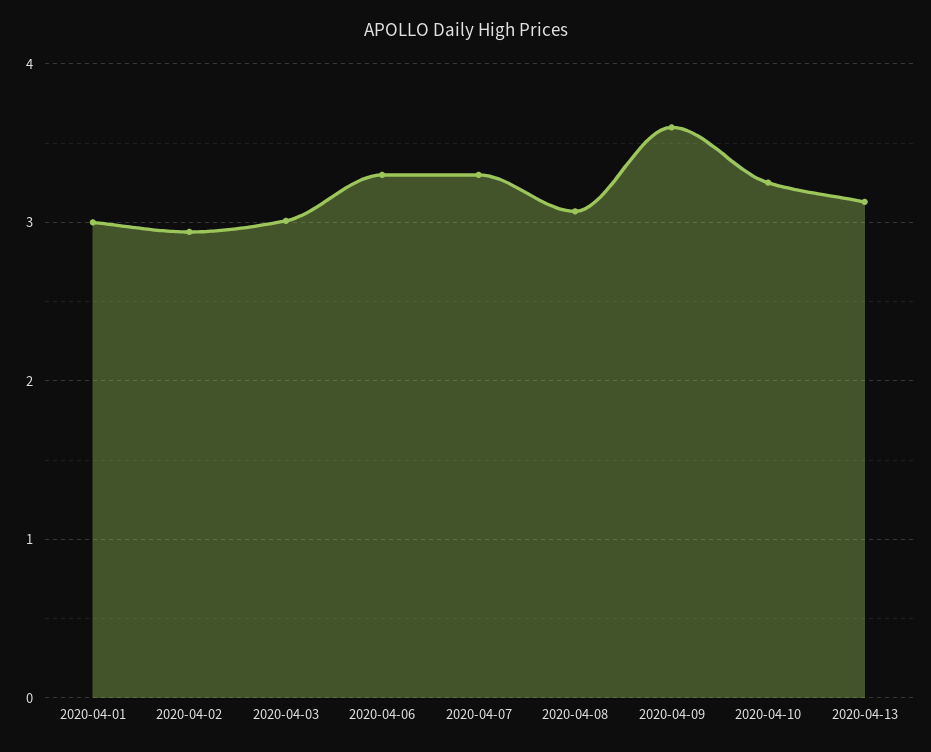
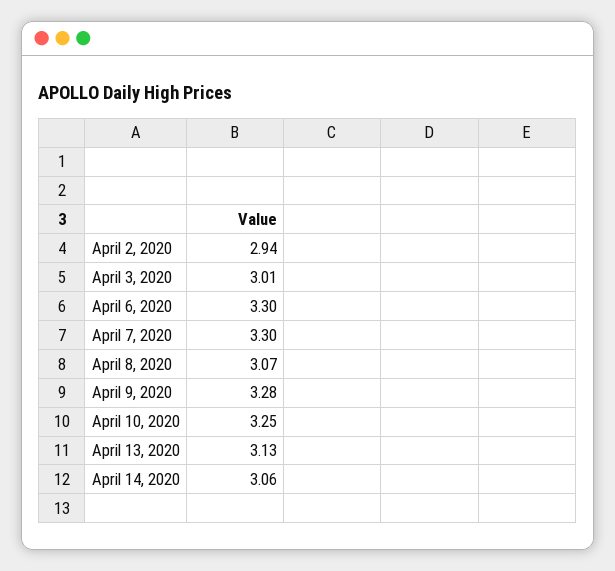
2020-04-01: 3 -> none
2020-04-09: 3.6 -> 3.28
April 14, 2020: none -> 3.06

